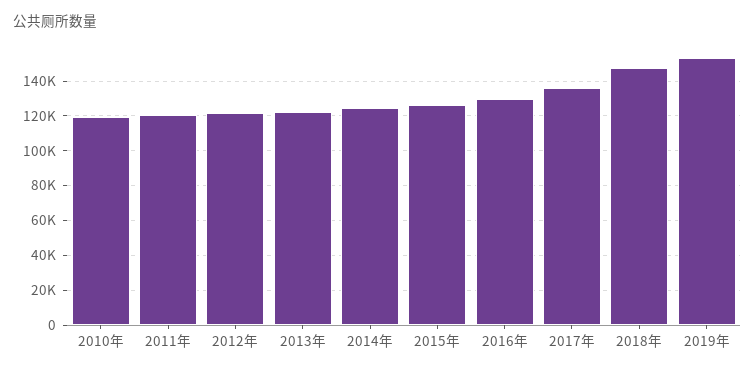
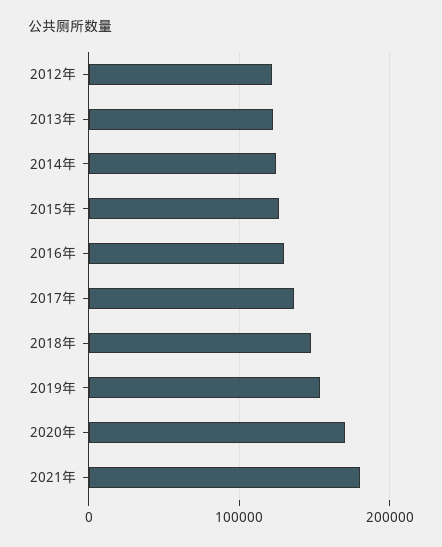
2010年: 120000 -> none
2011年: 120000 -> none
2020年: none -> 170000
2021年: none -> 180000

